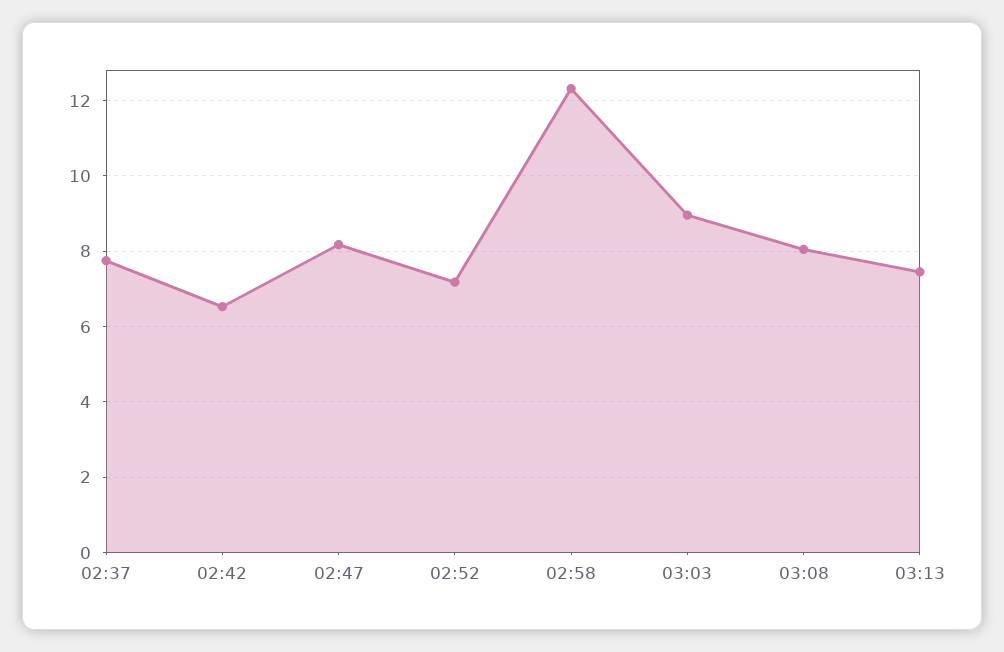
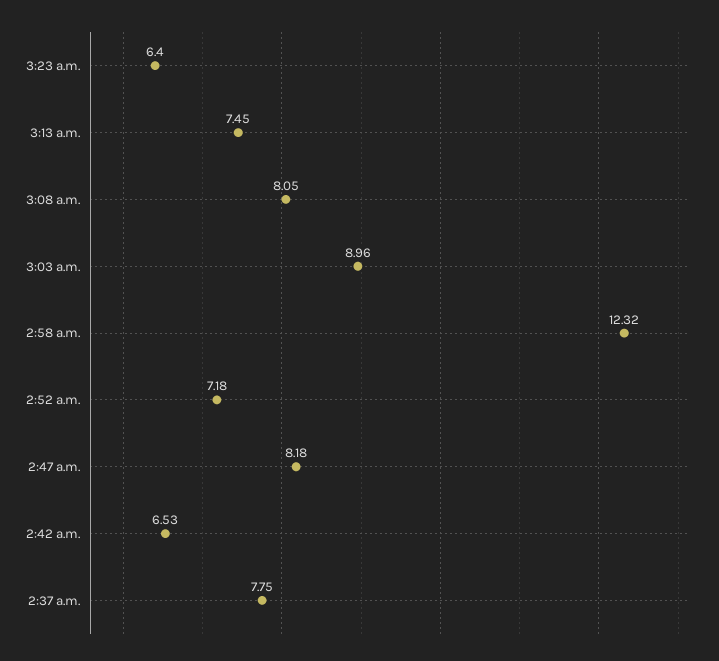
3:23 a.m.: none -> 6.4

